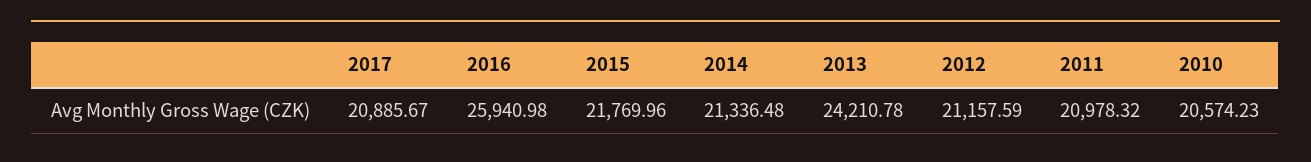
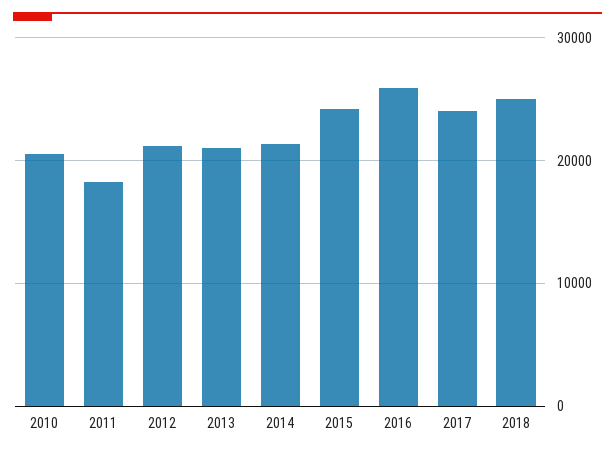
2017: 20885.67 -> 24000
2015: 21769.96 -> 24000
2013: 24210.78 -> 21000
2011: 20978.32 -> 18000
2018: none -> 25000

